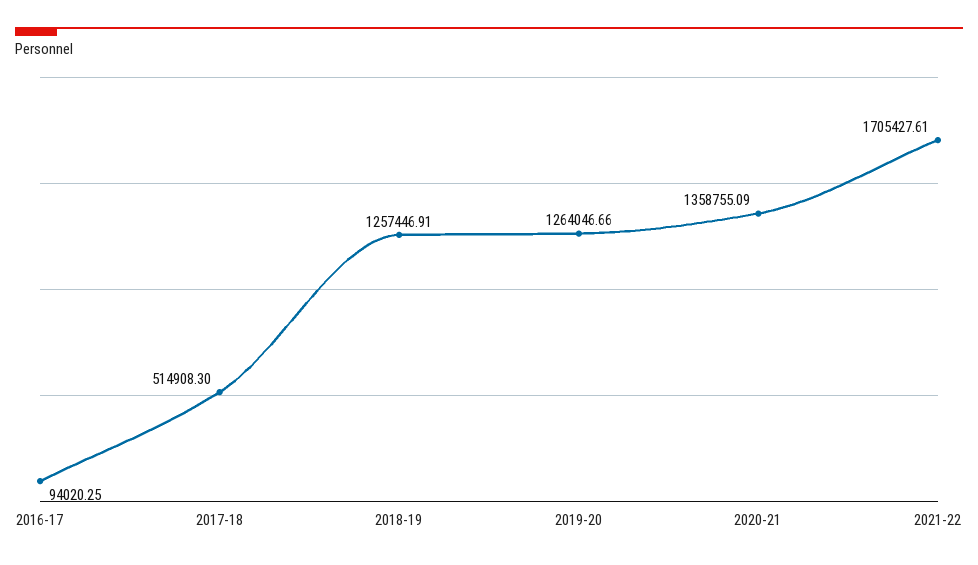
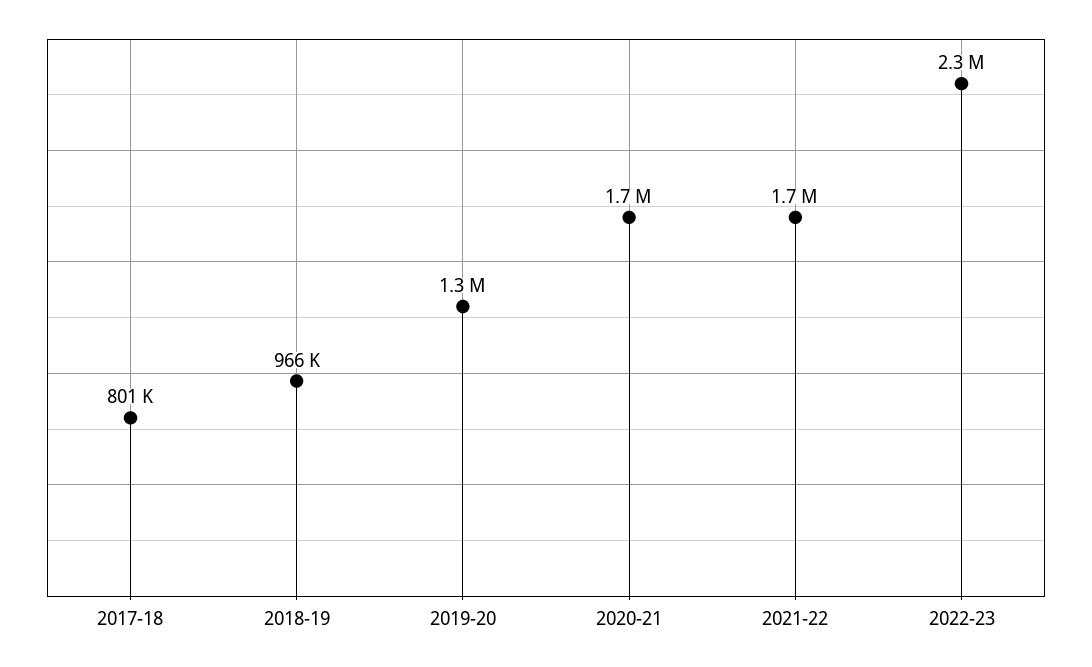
2016-17: 94020.25 -> none
2017-18: 514908.3 -> 801000
2018-19: 1257446.91 -> 966000
2020-21: 1358755.09 -> 1700000
2022-23: none -> 2300000

